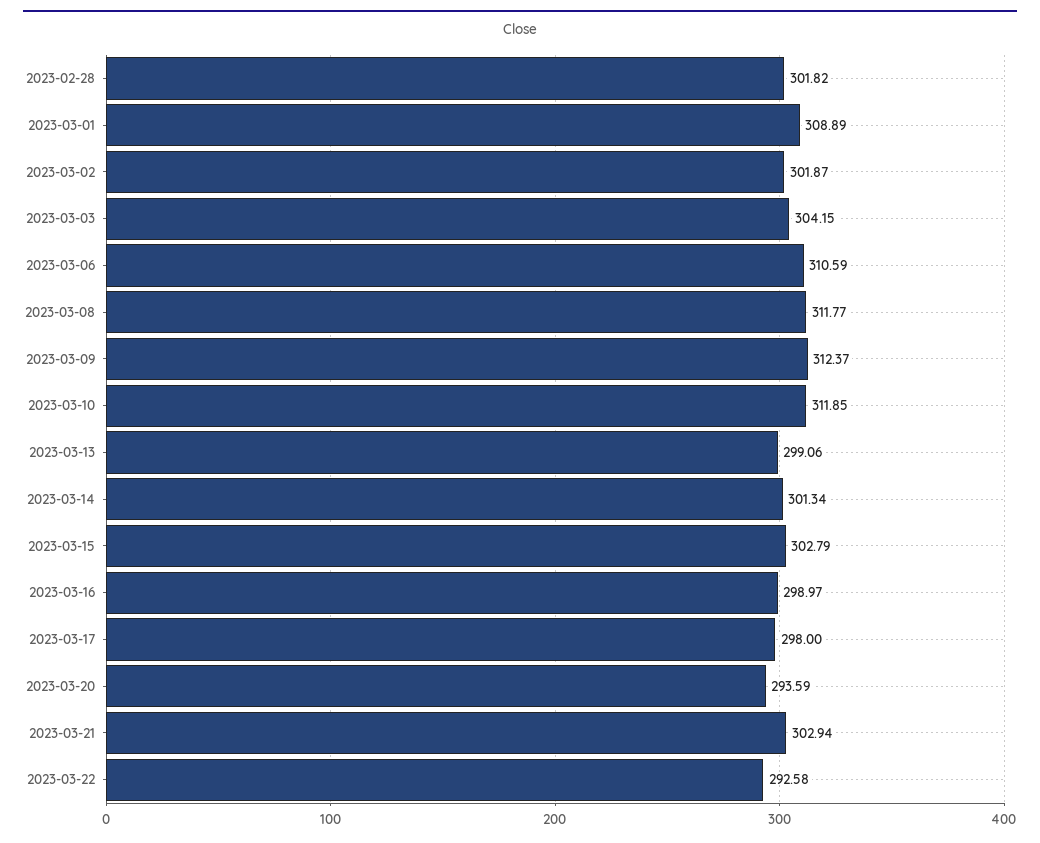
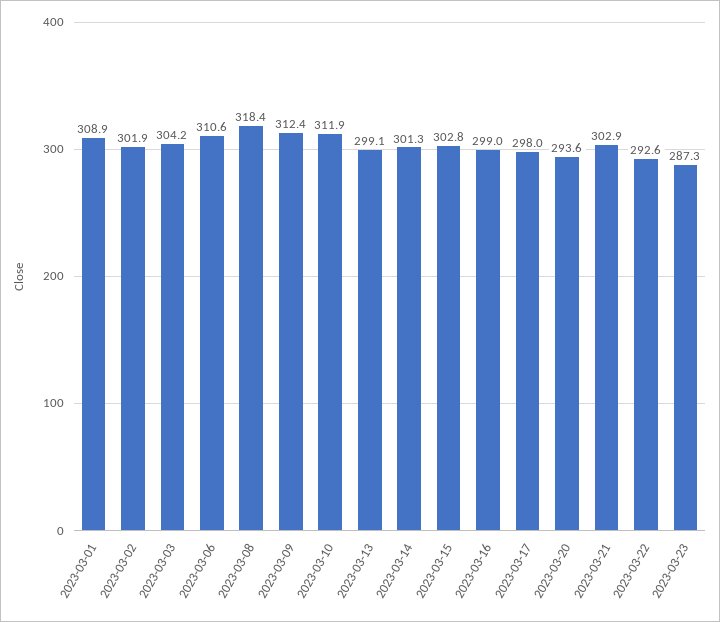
2023-02-28: 301.82 -> none
2023-03-08: 311.77 -> 318.4
2023-03-23: none -> 287.3

